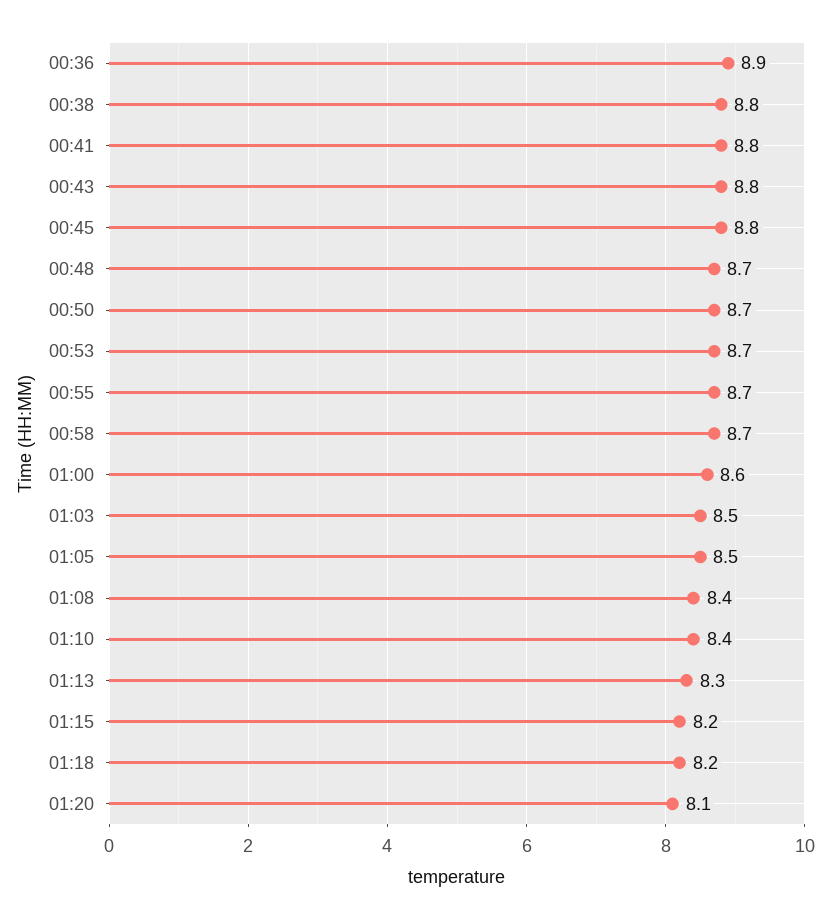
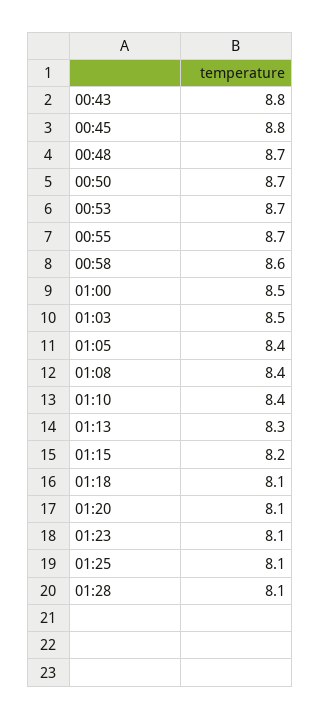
00:36: 8.9 -> none
00:38: 8.8 -> none
00:41: 8.8 -> none
00:58: 8.7 -> 8.6
01:00: 8.6 -> 8.5
01:05: 8.5 -> 8.4
01:18: 8.2 -> 8.1
01:23: none -> 8.1
01:25: none -> 8.1
01:28: none -> 8.1

